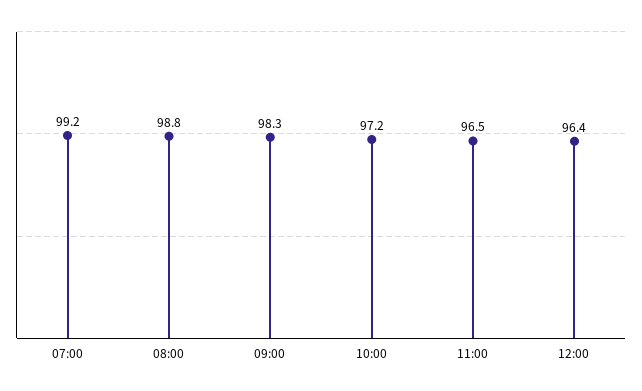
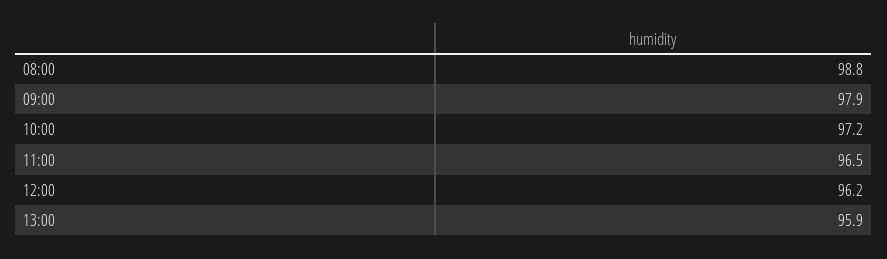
07:00: 99.2 -> none
09:00: 98.3 -> 97.9
12:00: 96.4 -> 96.2
13:00: none -> 95.9

